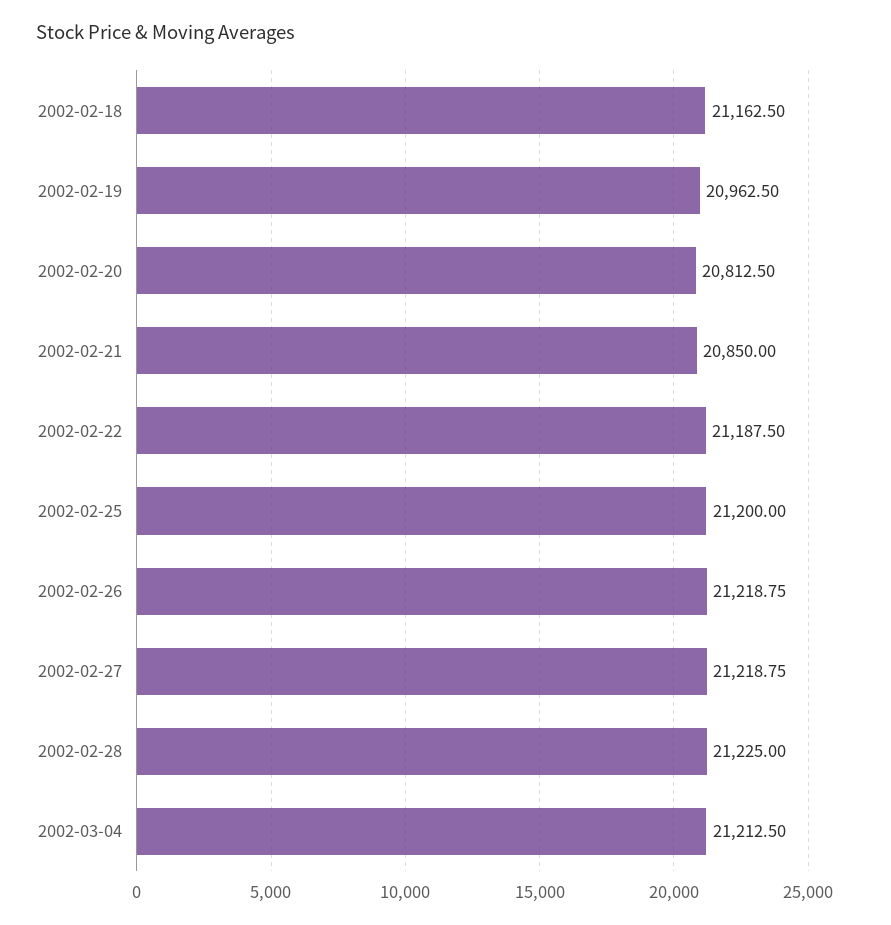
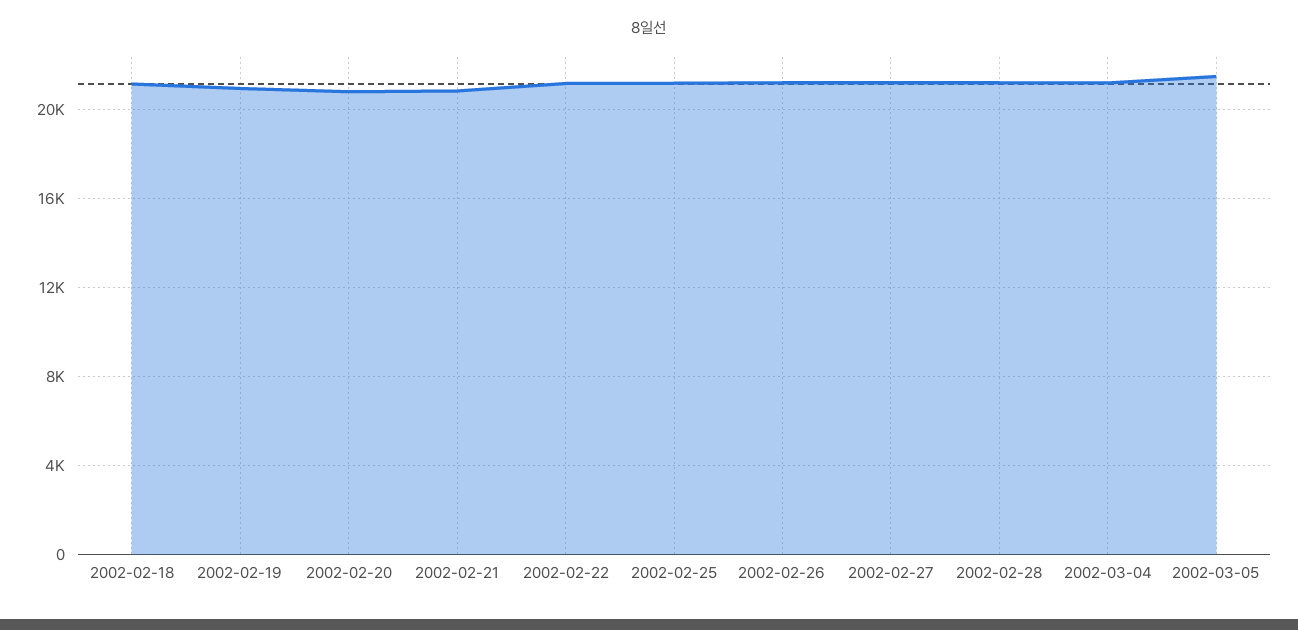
2002-03-05: none -> 21500

